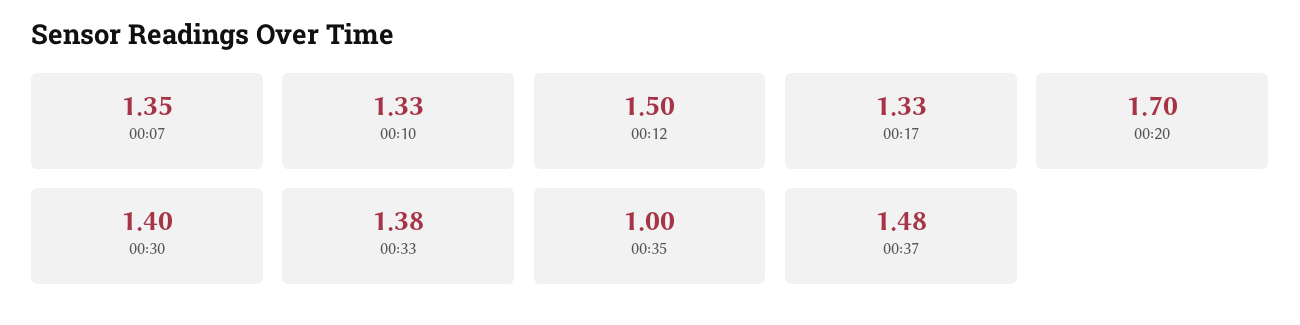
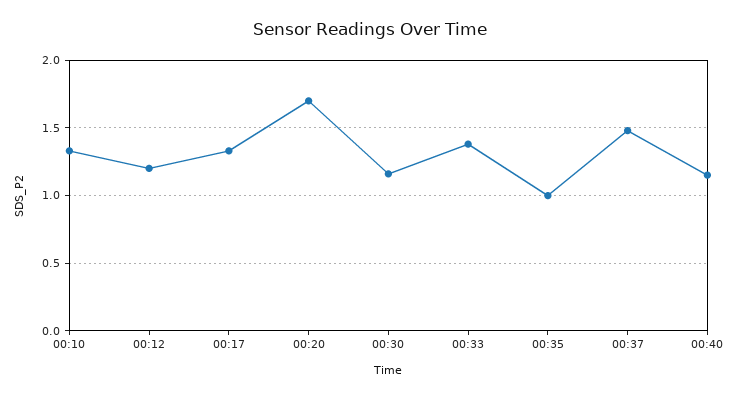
00:07: 1.35 -> none
00:12: 1.5 -> 1.2
00:30: 1.4 -> 1.15
00:40: none -> 1.15

